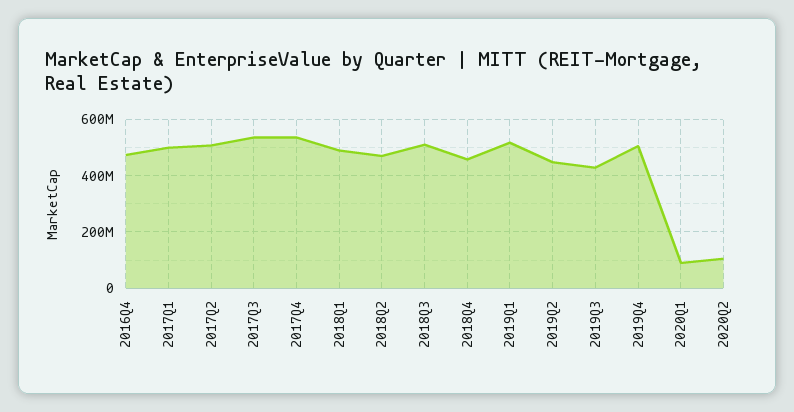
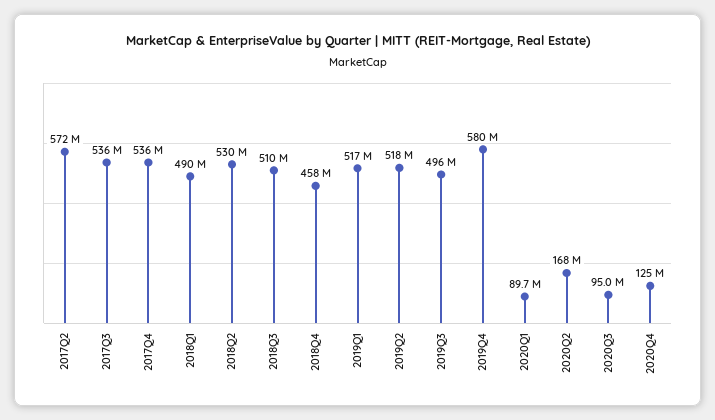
2016Q4: 475000000 -> none
2017Q1: 500000000 -> none
2017Q2: 500000000 -> 572000000
2018Q2: 475000000 -> 530000000
2019Q2: 450000000 -> 518000000
2019Q3: 425000000 -> 496000000
2019Q4: 500000000 -> 580000000
2020Q2: 100000000 -> 168000000
2020Q3: none -> 95000000
2020Q4: none -> 125000000

